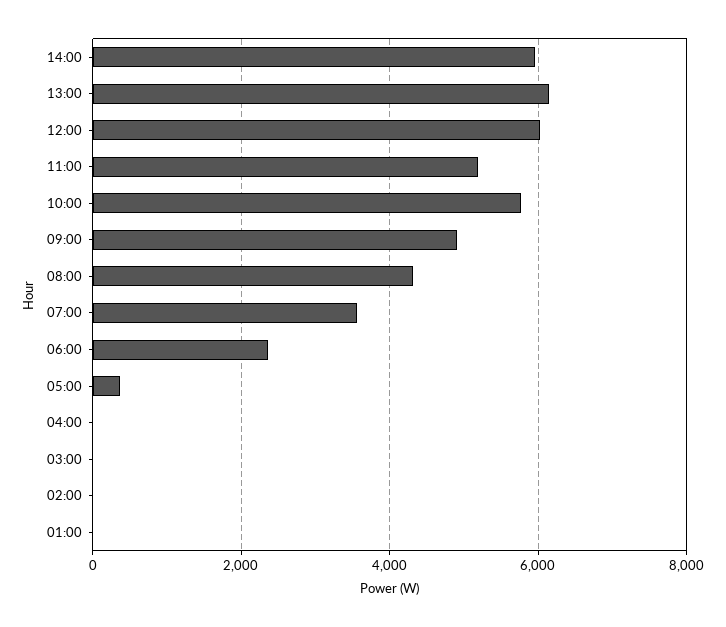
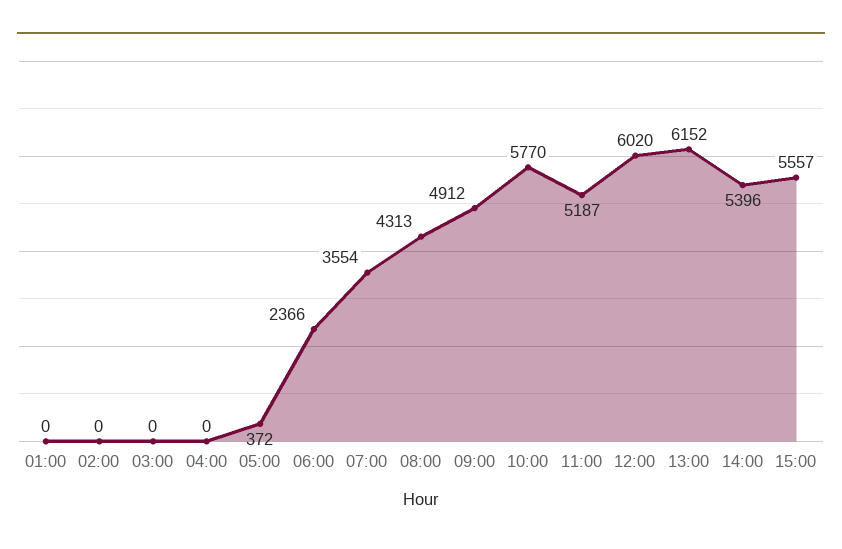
14:00: 6000 -> 5396
15:00: none -> 5557

